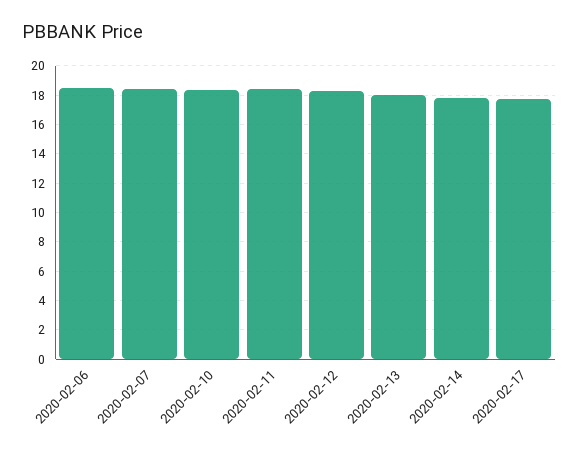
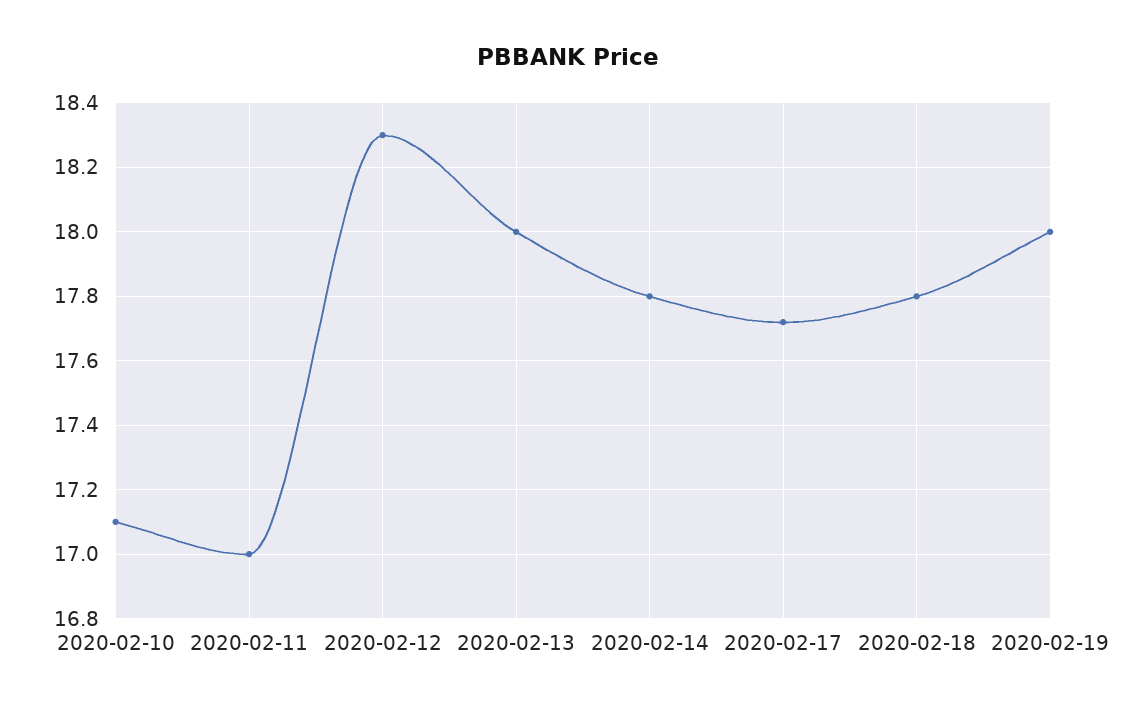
2020-02-06: 18.5 -> none
2020-02-07: 18.5 -> none
2020-02-10: 18.5 -> 17.1
2020-02-11: 18.5 -> 17
2020-02-18: none -> 17.8
2020-02-19: none -> 18

